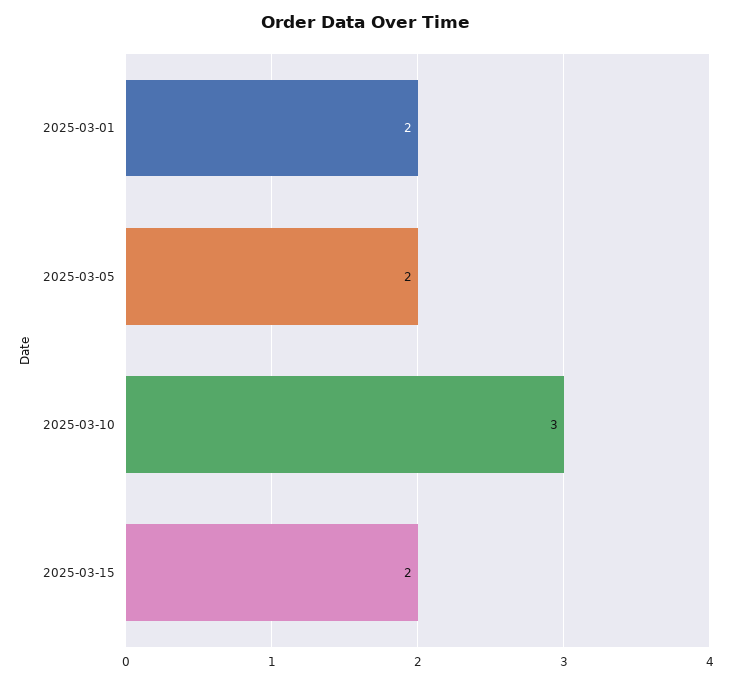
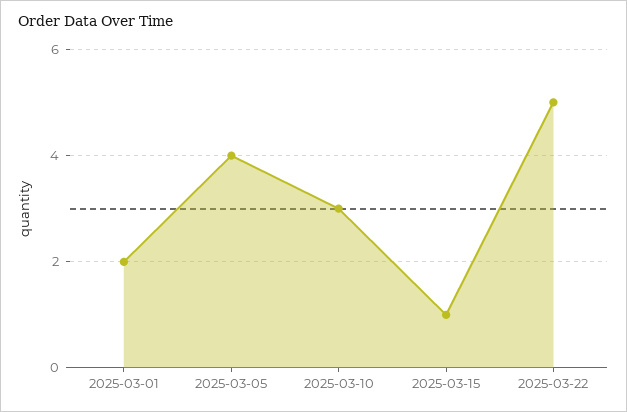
2025-03-05: 2 -> 4
2025-03-15: 2 -> 1
2025-03-22: none -> 5

